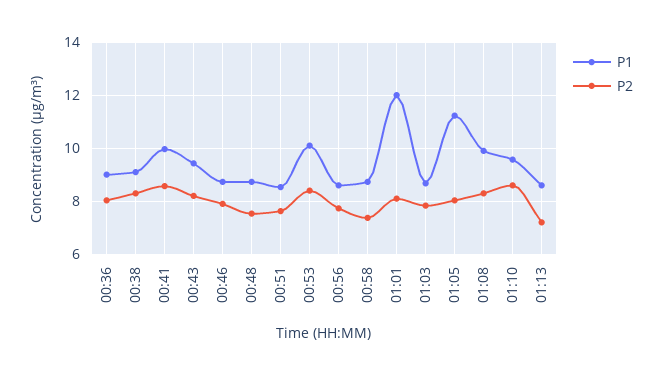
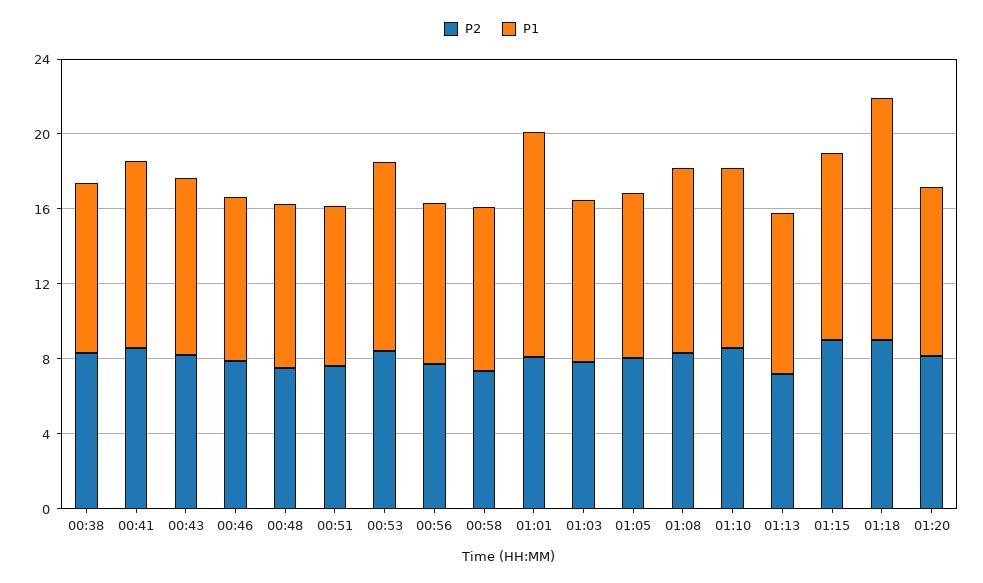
P1, 00:36: 9 -> none
P2, 00:36: 8 -> none
P1, 01:05: 11.25 -> 9
P2, 01:15: none -> 9
P1, 01:15: none -> 10
P2, 01:18: none -> 9
P1, 01:18: none -> 13
P2, 01:20: none -> 8
P1, 01:20: none -> 9

